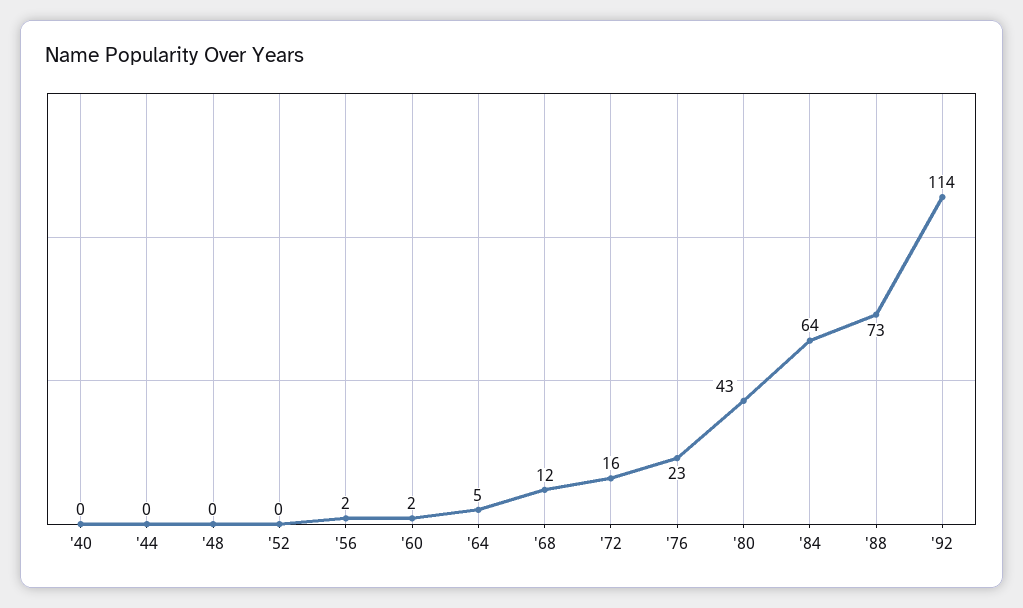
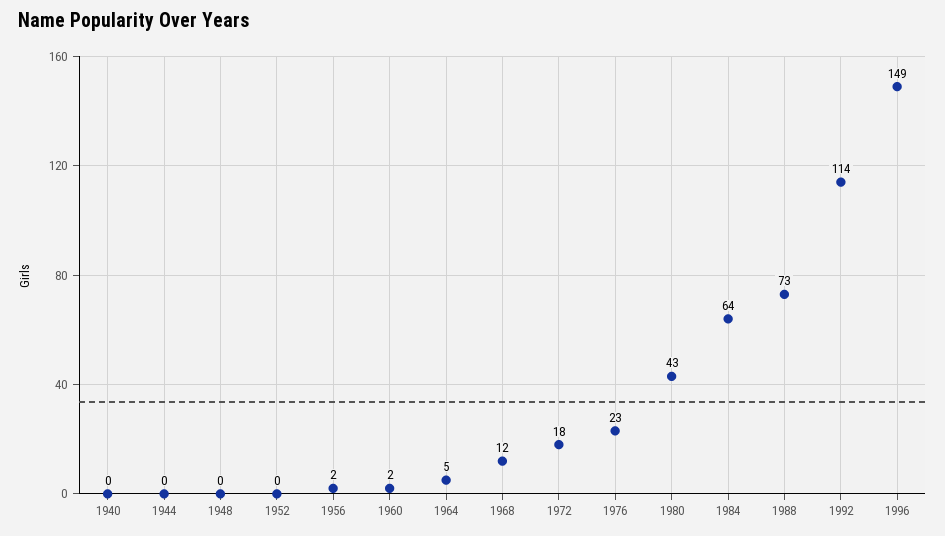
'72: 16 -> 18
1996: none -> 149

